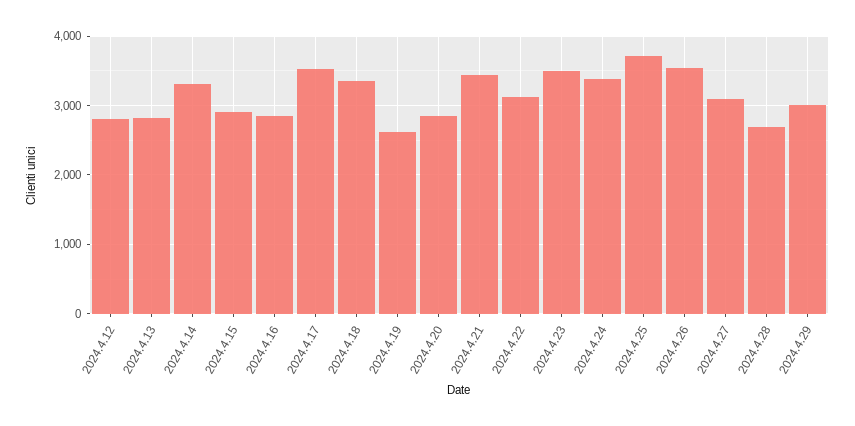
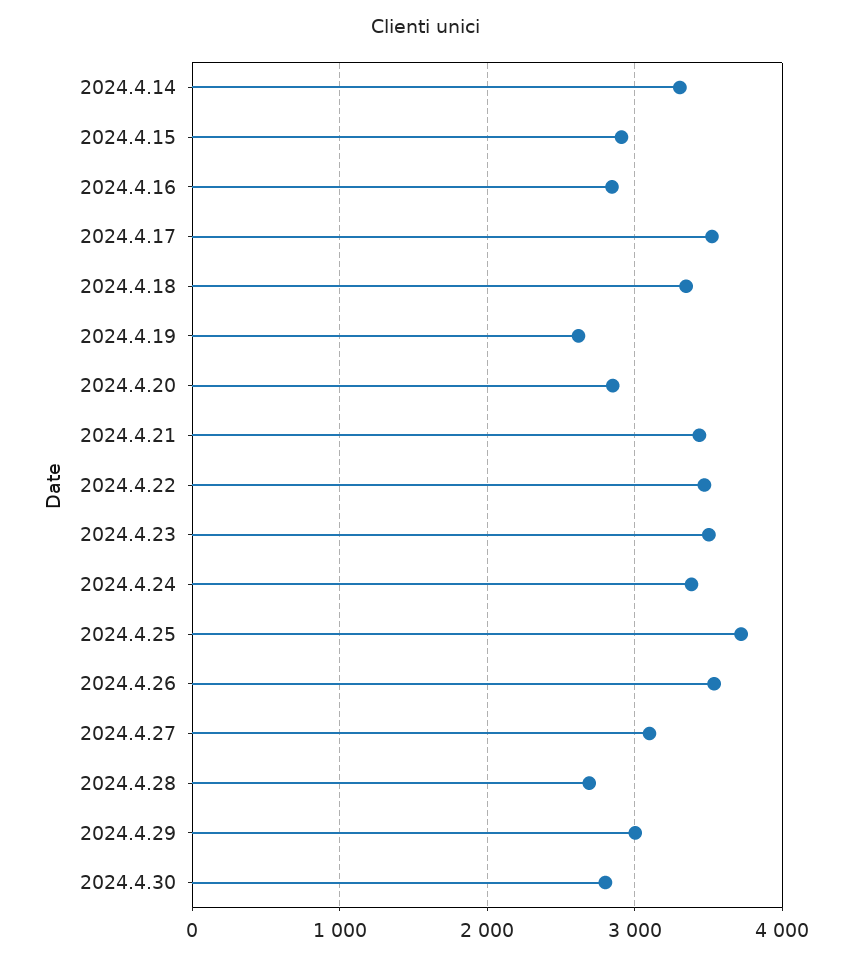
2024.4.12: 2800 -> none
2024.4.13: 2800 -> none
2024.4.22: 3100 -> 3500
2024.4.30: none -> 2800

